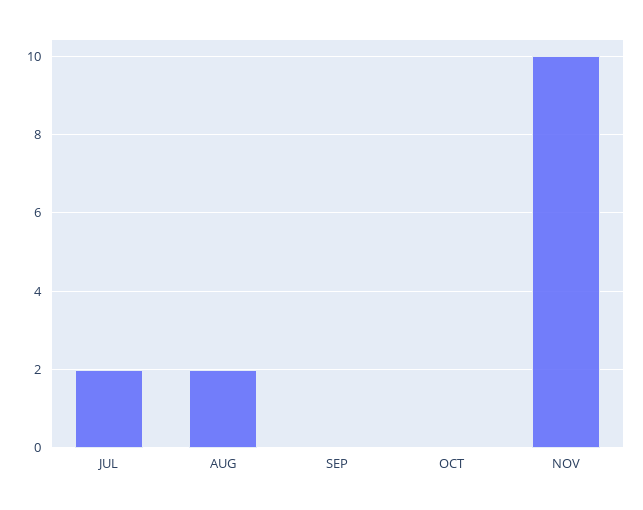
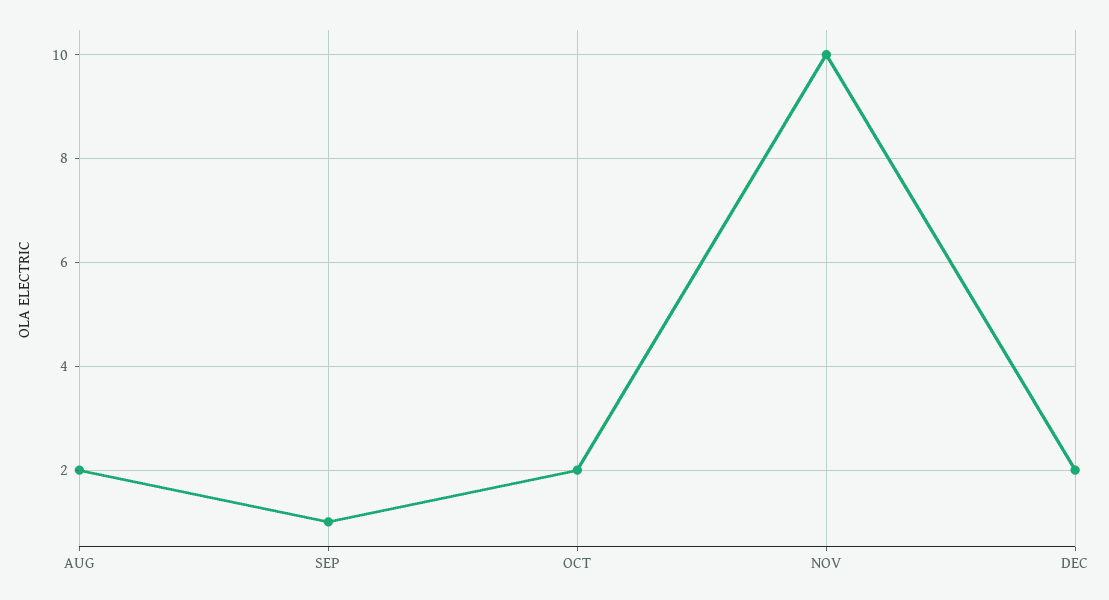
JUL: 2 -> none
SEP: 0 -> 1
OCT: 0 -> 2
DEC: none -> 2

